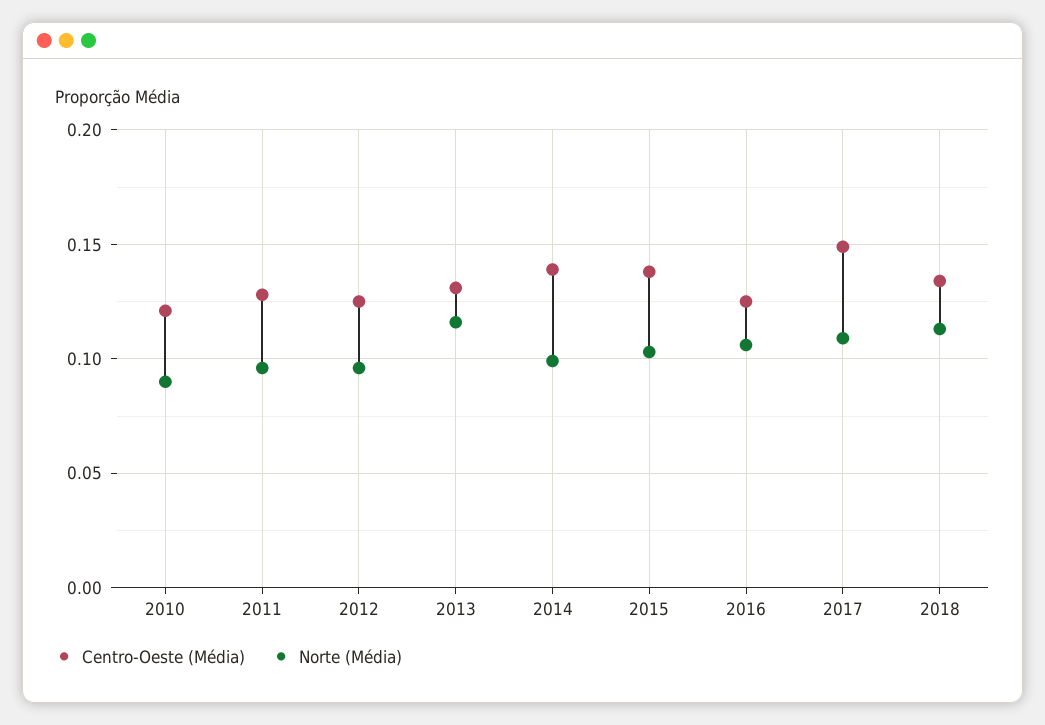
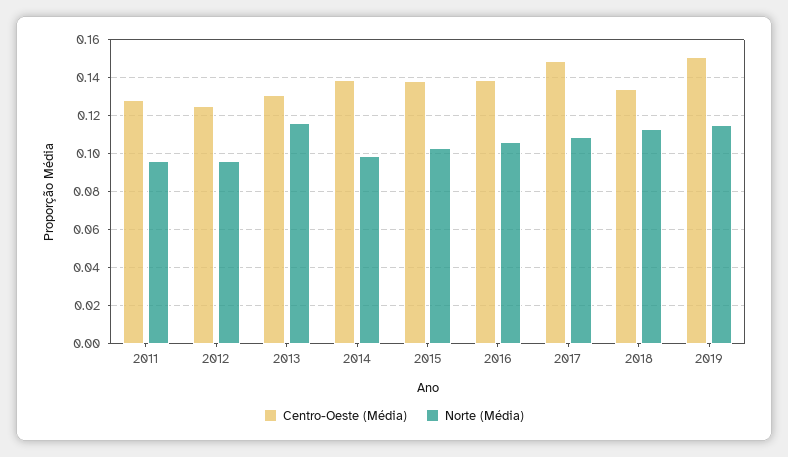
Centro-Oeste (Média), 2010: 0.12 -> none
Norte (Média), 2010: 0.09 -> none
Centro-Oeste (Média), 2016: 0.125 -> 0.14
Centro-Oeste (Média), 2019: none -> 0.15
Norte (Média), 2019: none -> 0.115

